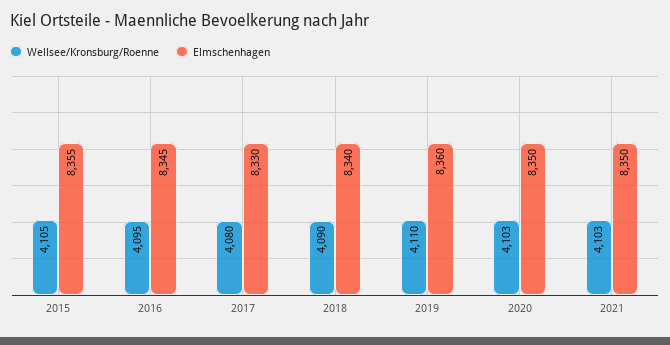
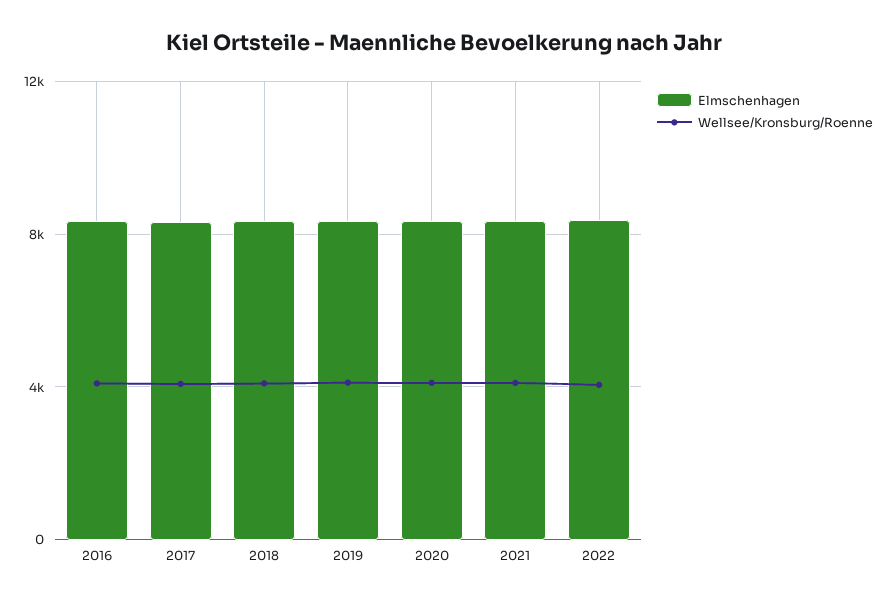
Wellsee/Kronsburg/Roenne, 2015: 4105 -> none
Elmschenhagen, 2015: 8355 -> none
Elmschenhagen, 2022: none -> 8500
Wellsee/Kronsburg/Roenne, 2022: none -> 4000

